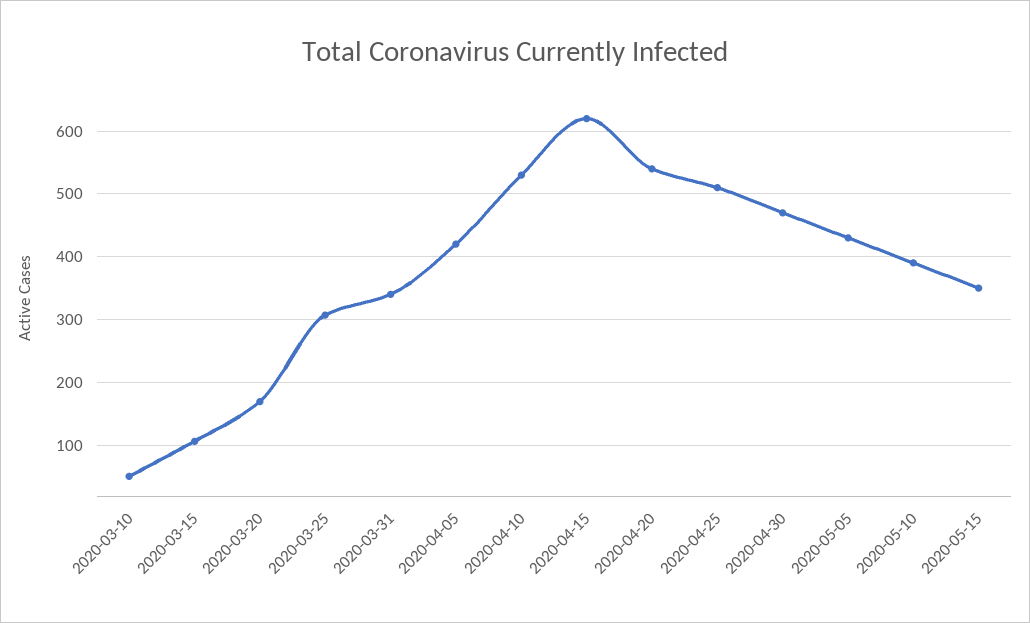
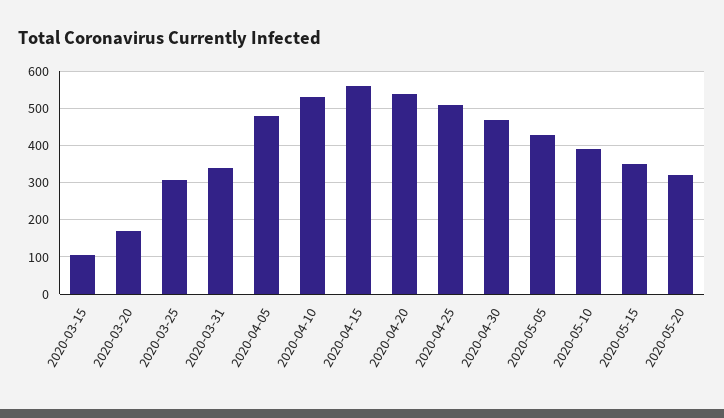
2020-03-10: 50 -> none
2020-04-05: 420 -> 480
2020-04-15: 620 -> 560
2020-05-20: none -> 320

